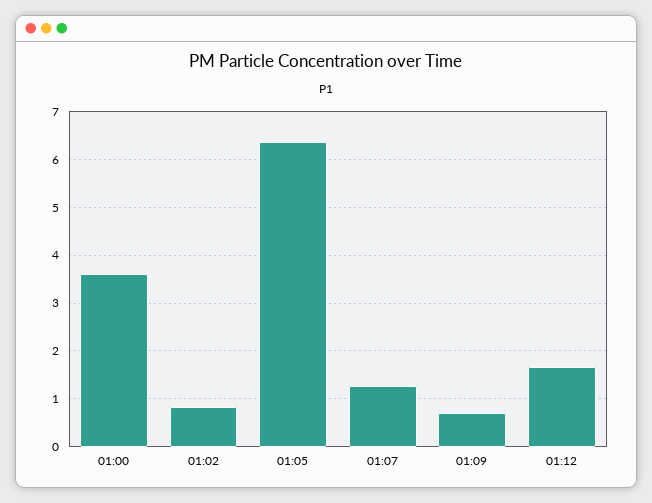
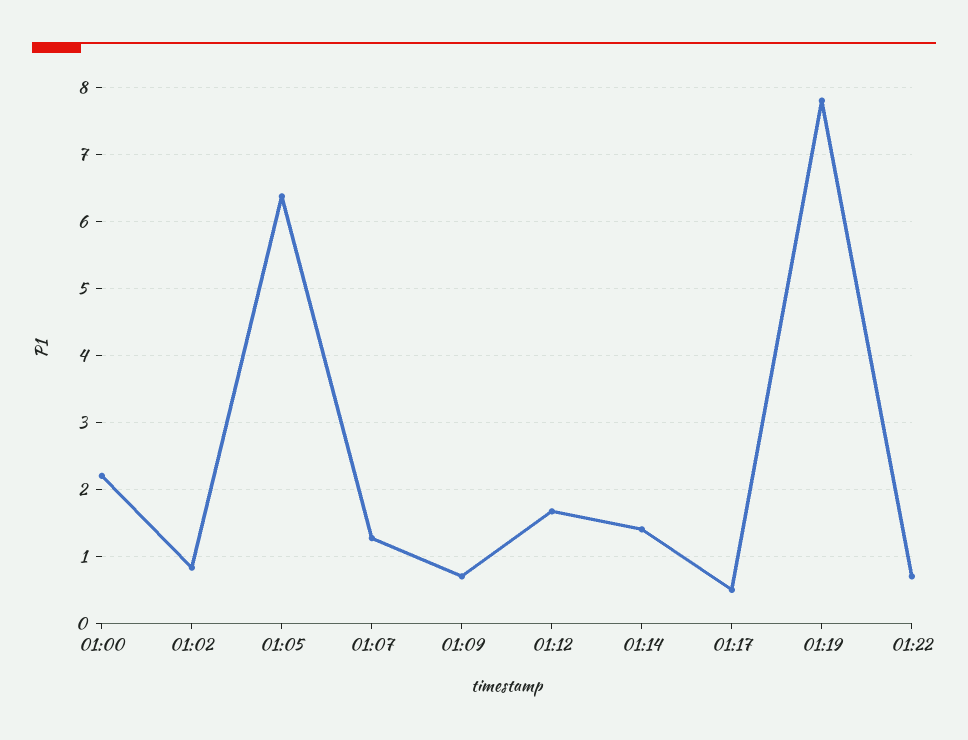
01:00: 3.6 -> 2.2
01:14: none -> 1.4
01:17: none -> 0.5
01:19: none -> 7.8
01:22: none -> 0.7

